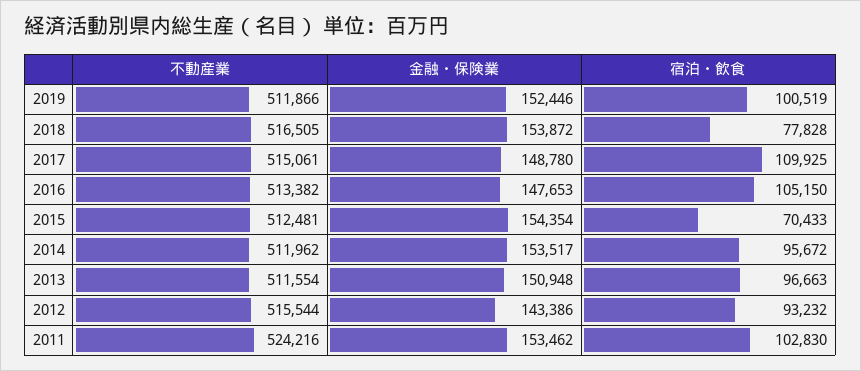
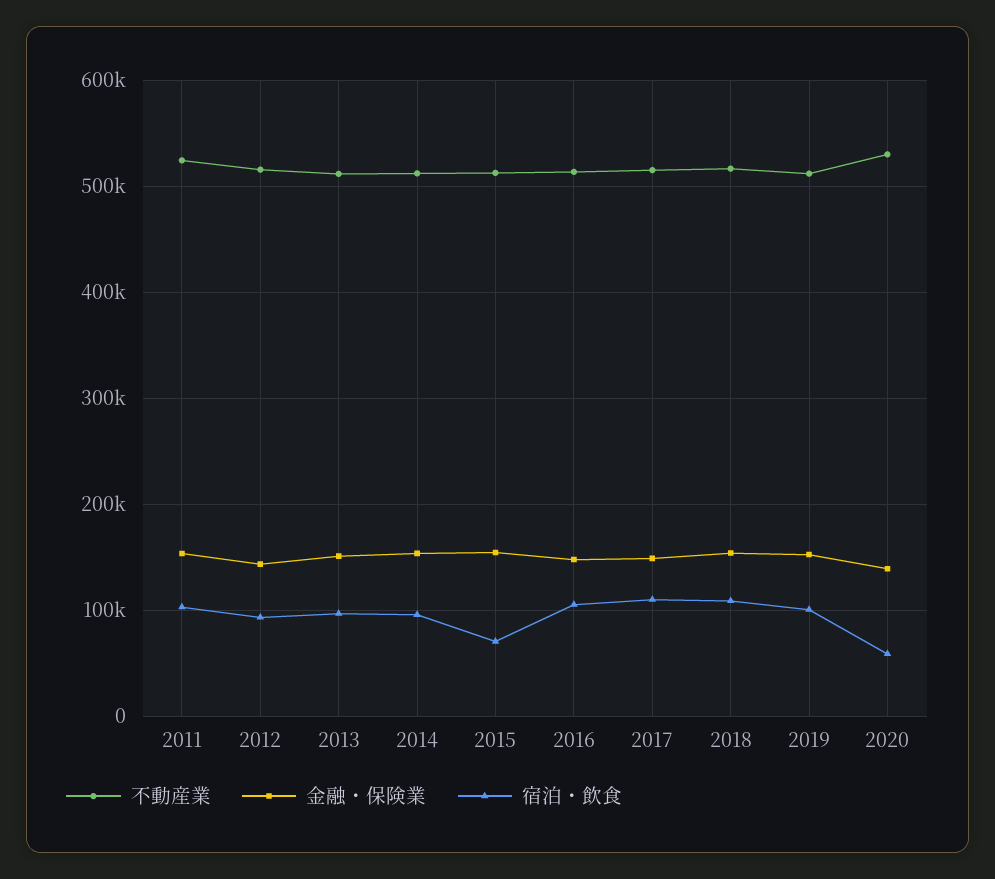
宿泊・飲食, 2018: 77828 -> 110000
不動産業, 2020: none -> 530000
金融・保険業, 2020: none -> 140000
宿泊・飲食, 2020: none -> 60000

